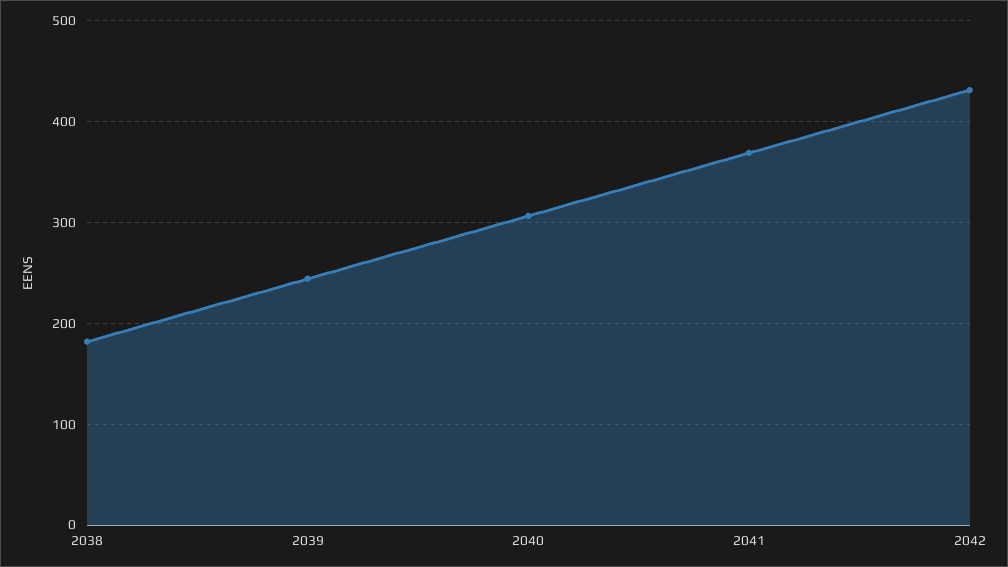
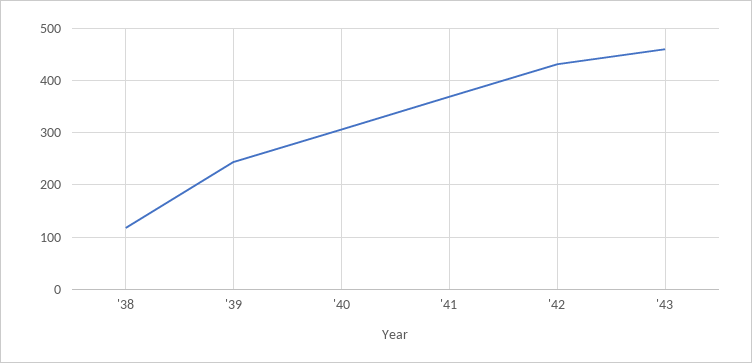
2038: 180 -> 120
'43: none -> 460

